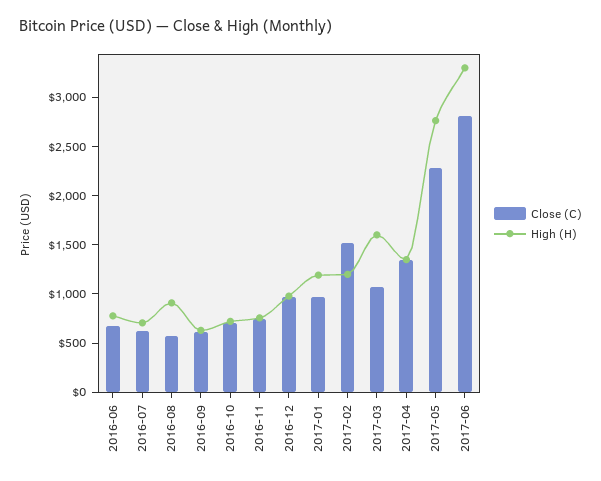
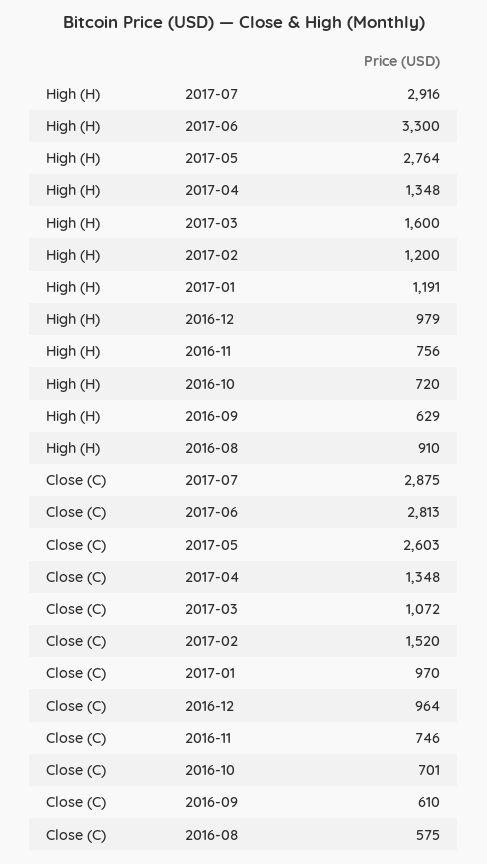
Close (C), 2016-06: 700 -> none
High (H), 2016-06: 800 -> none
Close (C), 2016-07: 600 -> none
High (H), 2016-07: 700 -> none
Close (C), 2017-05: 2300 -> 2603
High (H), 2017-07: none -> 2916
Close (C), 2017-07: none -> 2875

